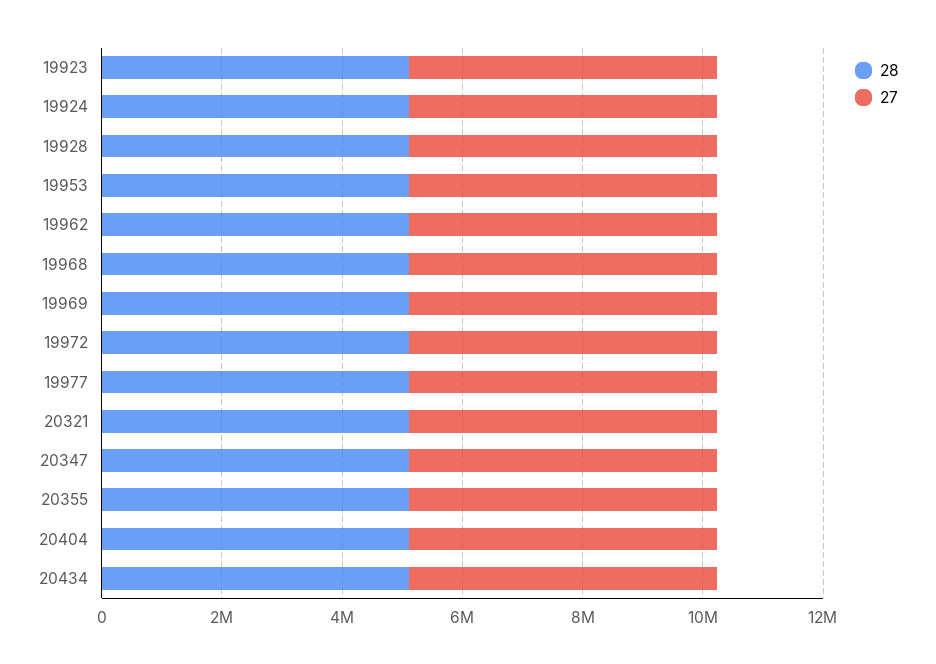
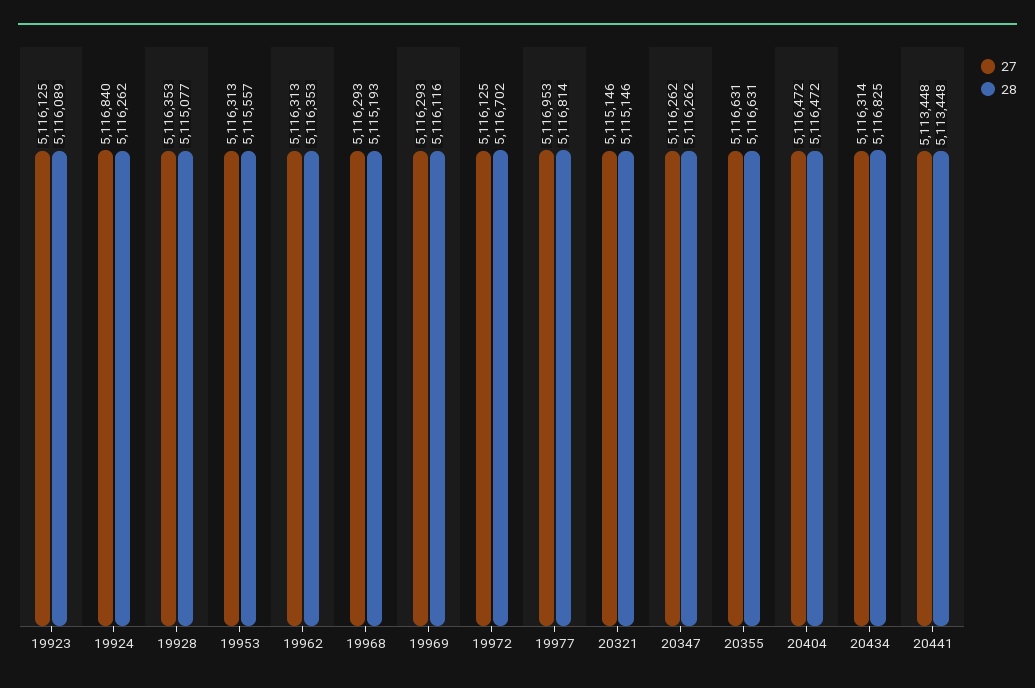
27, 20441: none -> 5113448
28, 20441: none -> 5113448

